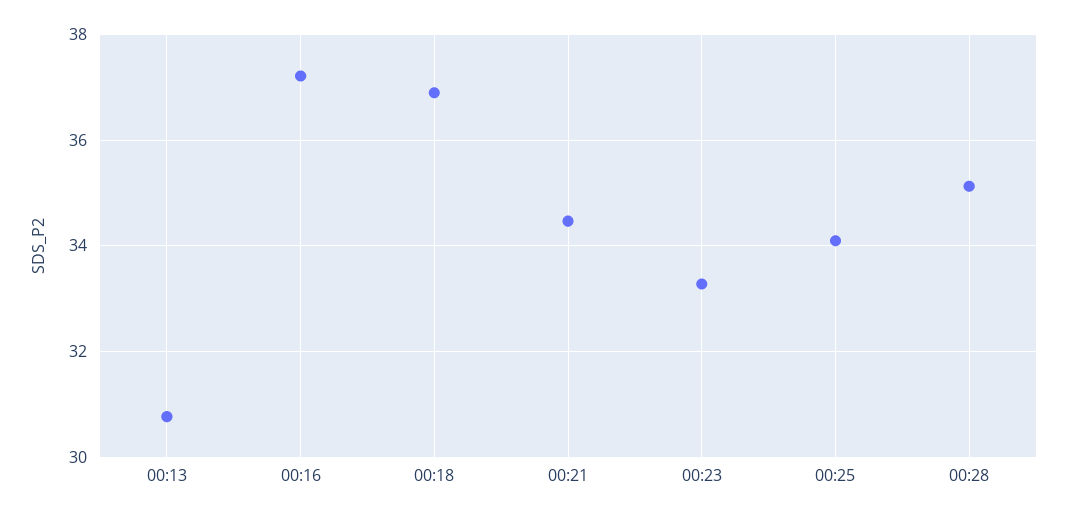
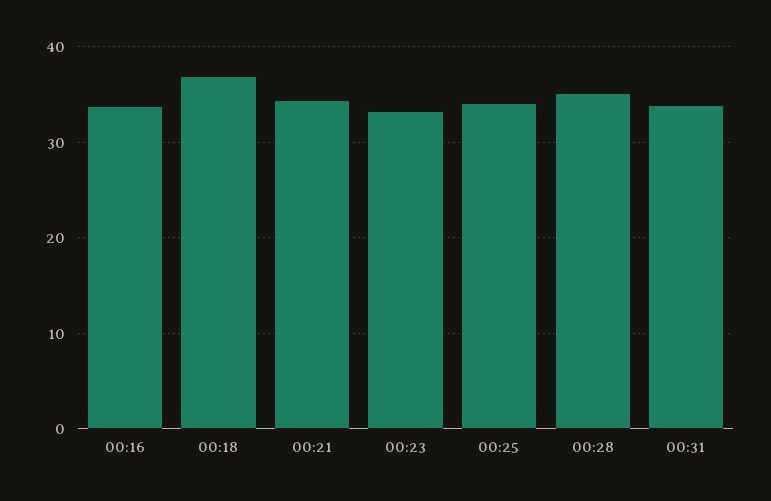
00:13: 30.8 -> none
00:16: 37.2 -> 34
00:31: none -> 34

